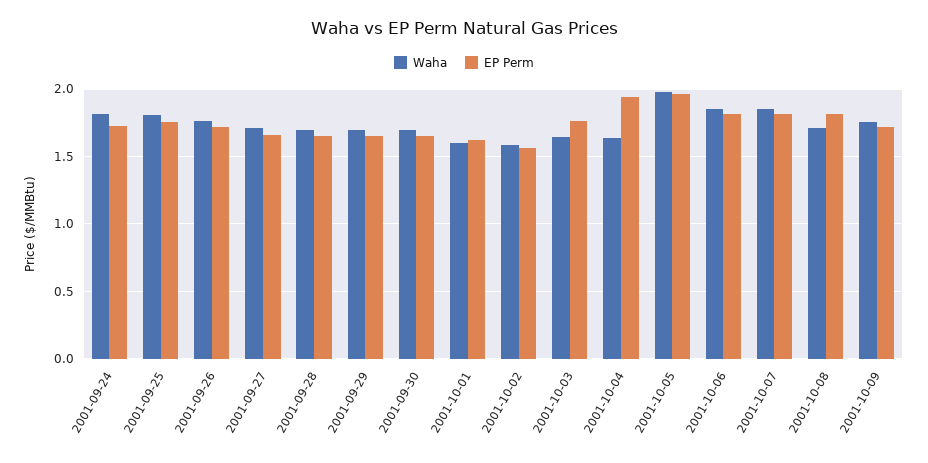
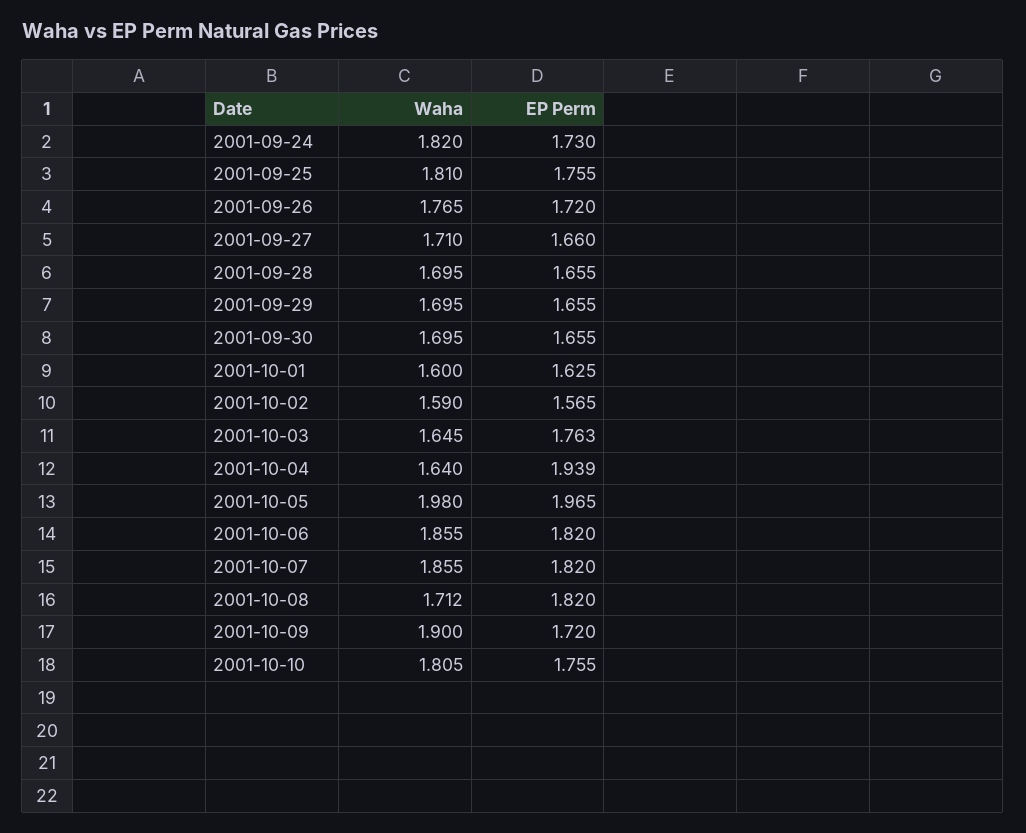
Waha, 2001-10-09: 1.75 -> 1.9
Waha, 2001-10-10: none -> 1.805
EP Perm, 2001-10-10: none -> 1.755

